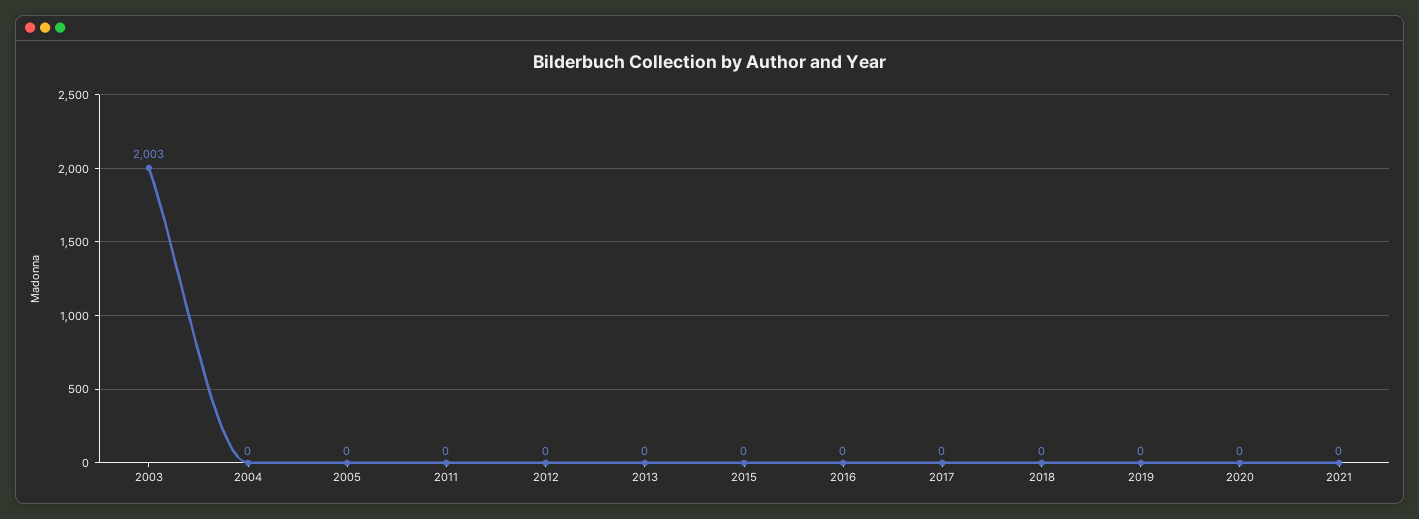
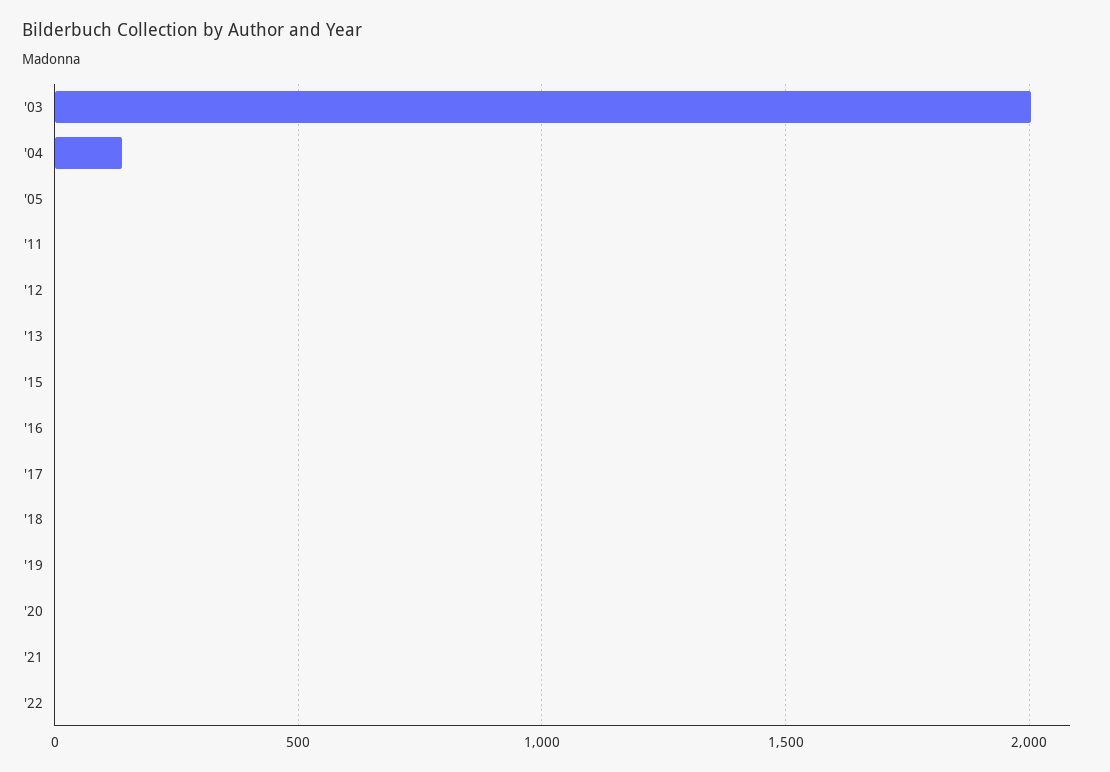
2004: 0 -> 150
'22: none -> 0

